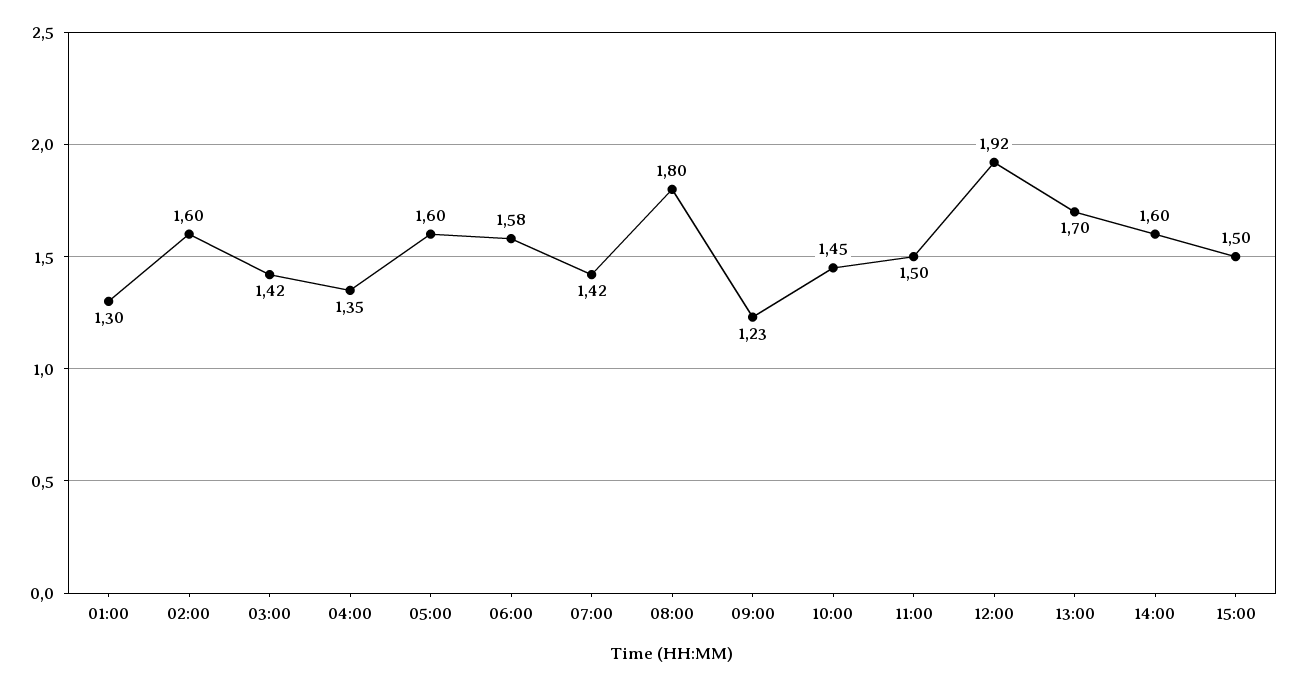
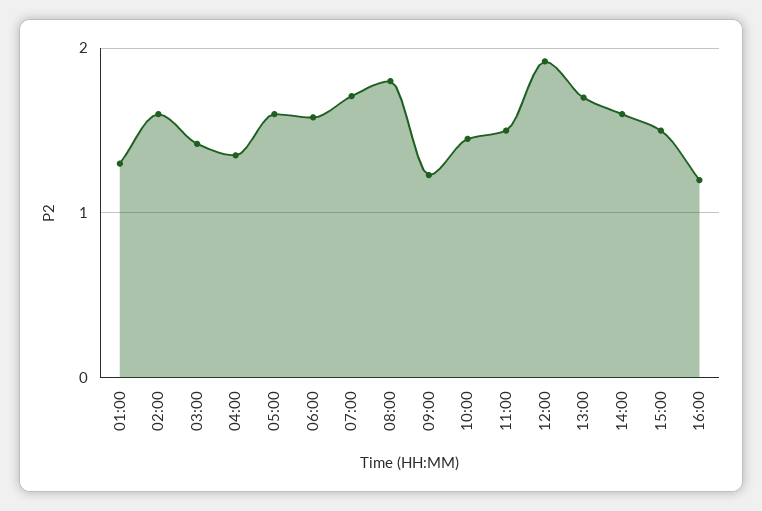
07:00: 1.42 -> 1.7
16:00: none -> 1.2

